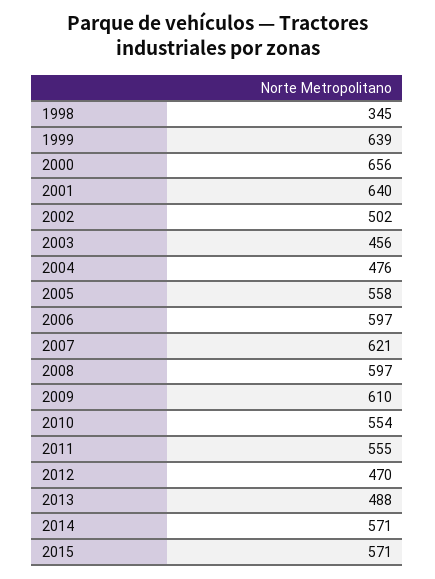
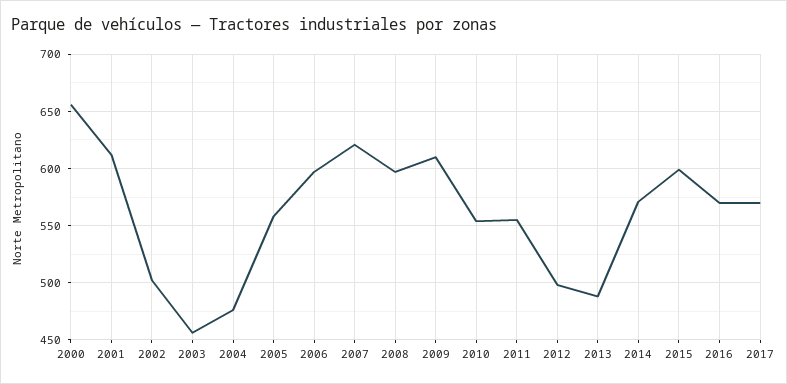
1998: 345 -> none
1999: 639 -> none
2001: 640 -> 610
2012: 470 -> 500
2015: 571 -> 600
2016: none -> 570
2017: none -> 570

